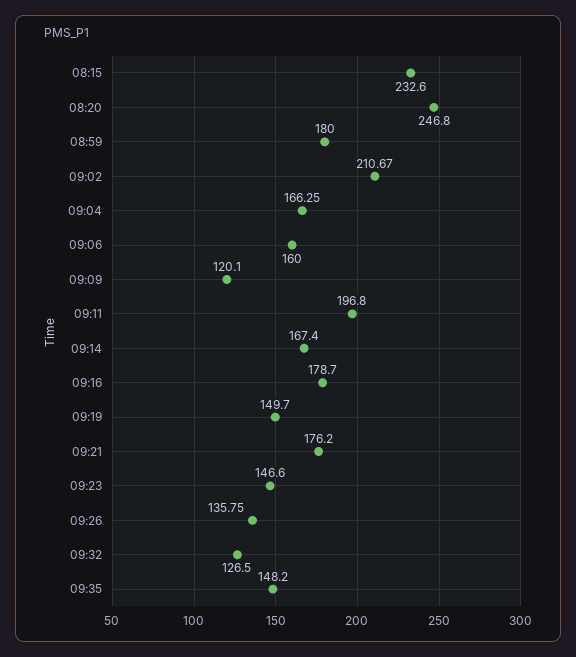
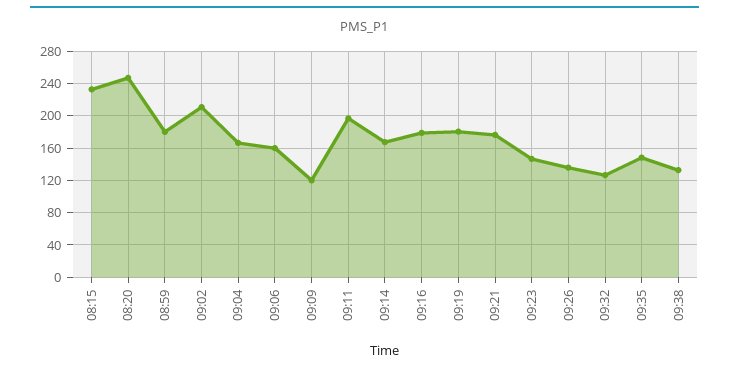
09:19: 149.7 -> 180
09:38: none -> 130

